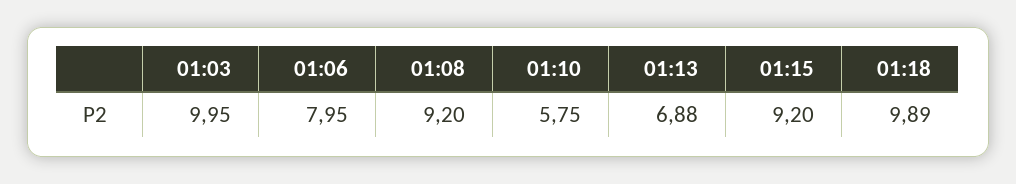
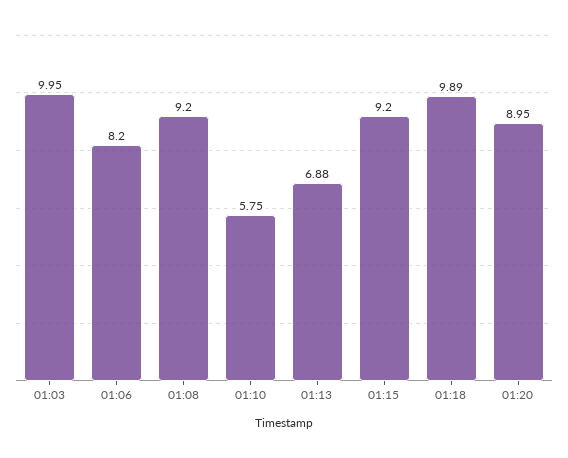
01:06: 7.95 -> 8.2
01:20: none -> 8.95

